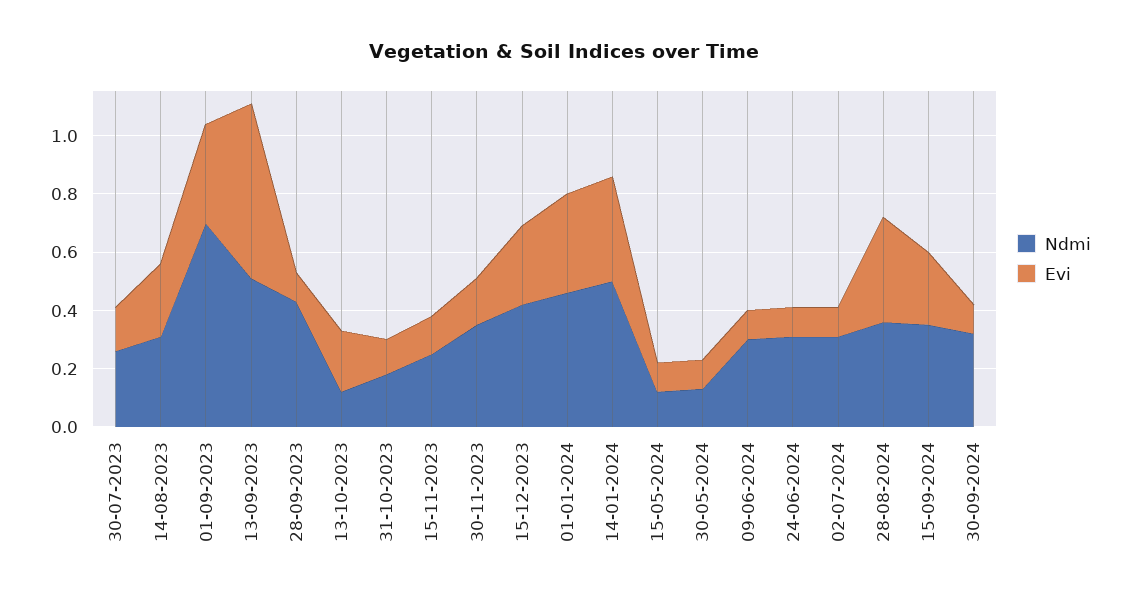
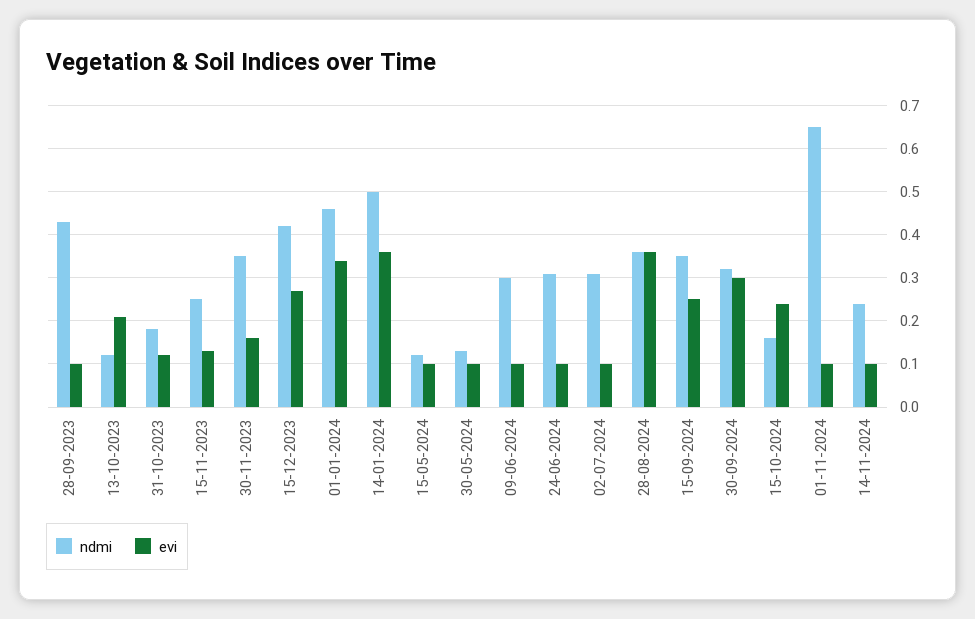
Ndmi, 30-07-2023: 0.25 -> none
Evi, 30-07-2023: 0.15 -> none
Ndmi, 14-08-2023: 0.3 -> none
Evi, 14-08-2023: 0.25 -> none
Ndmi, 01-09-2023: 0.7 -> none
Evi, 01-09-2023: 0.35 -> none
Ndmi, 13-09-2023: 0.5 -> none
Evi, 13-09-2023: 0.6 -> none
Evi, 30-09-2024: 0.1 -> 0.3
Ndmi, 15-10-2024: none -> 0.15
Evi, 15-10-2024: none -> 0.25
Ndmi, 01-11-2024: none -> 0.65
Evi, 01-11-2024: none -> 0.1
Ndmi, 14-11-2024: none -> 0.25
Evi, 14-11-2024: none -> 0.1

